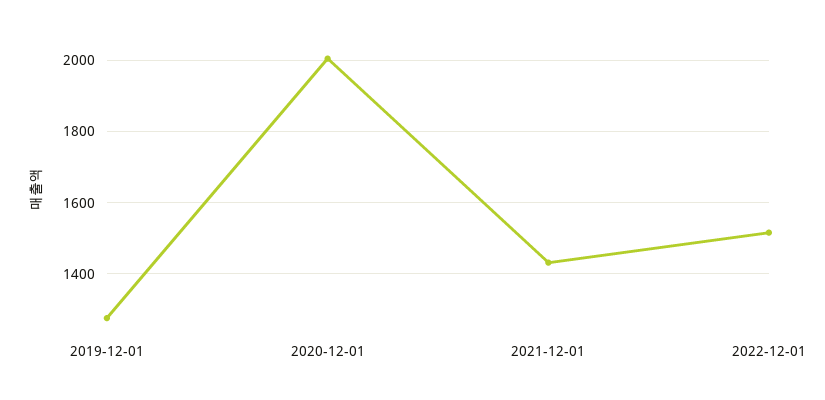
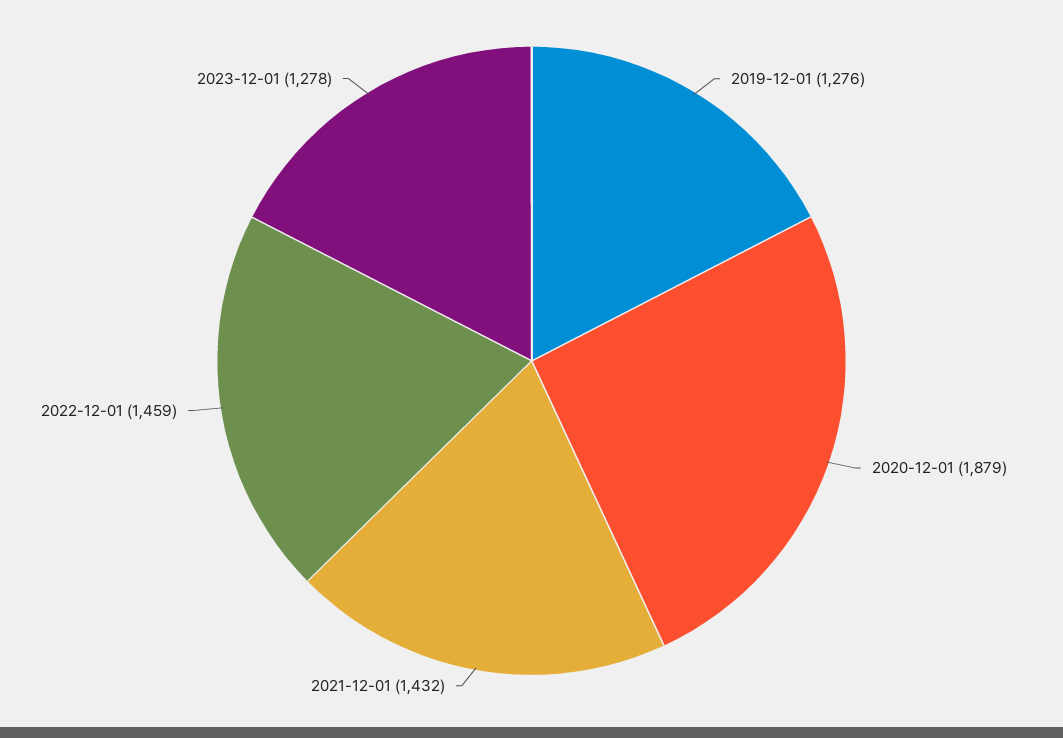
2020-12-01: 2000 -> 1879
2022-12-01: 1520 -> 1459
2023-12-01: none -> 1278

